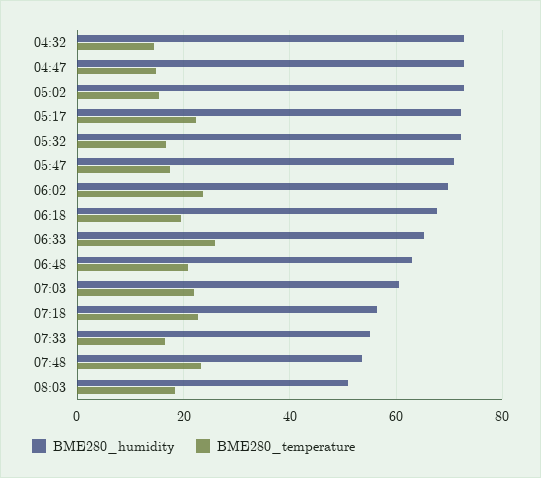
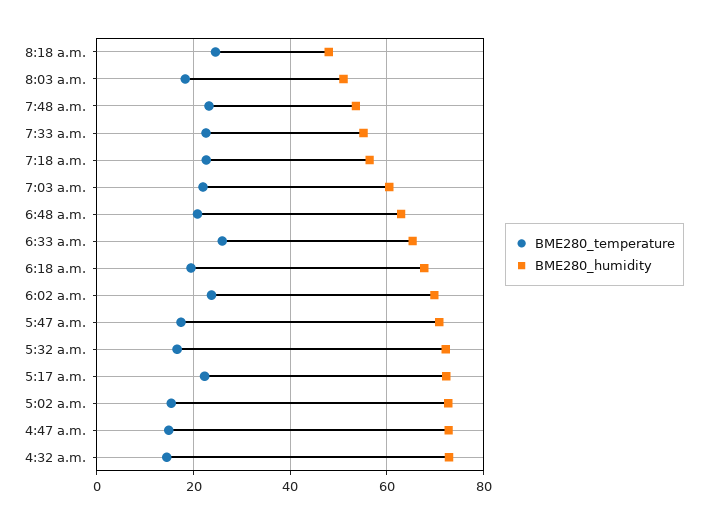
BME280_temperature, 07:33: 16 -> 22
BME280_temperature, 8:18 a.m.: none -> 24
BME280_humidity, 8:18 a.m.: none -> 48

